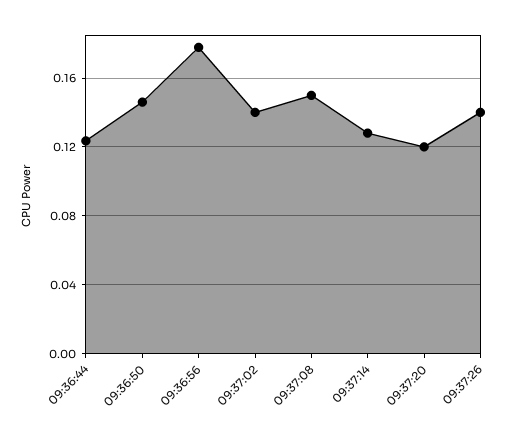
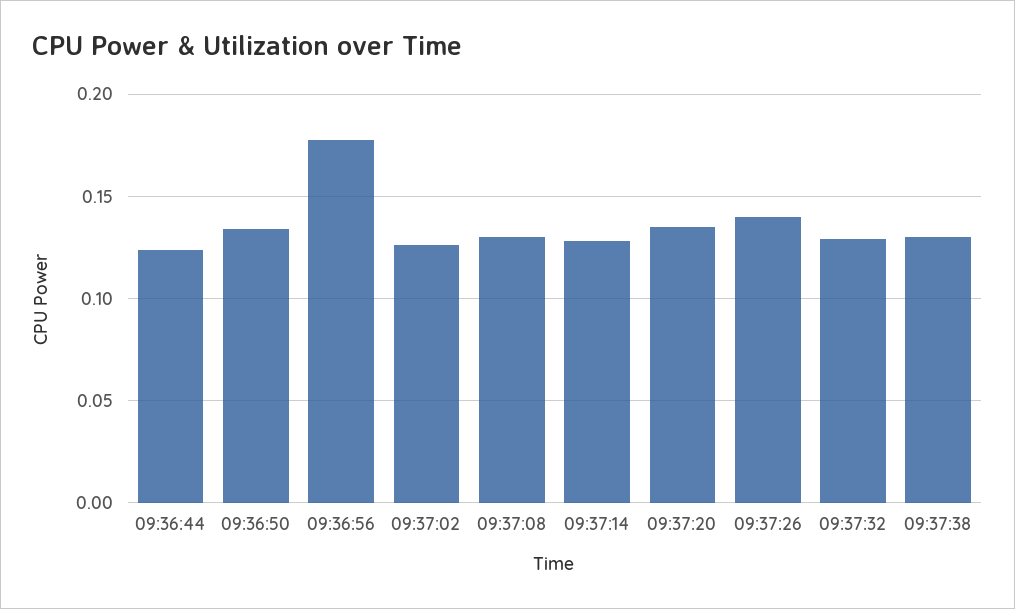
09:36:50: 0.145 -> 0.135
09:37:02: 0.14 -> 0.125
09:37:08: 0.15 -> 0.13
09:37:20: 0.12 -> 0.135
09:37:32: none -> 0.13
09:37:38: none -> 0.13

